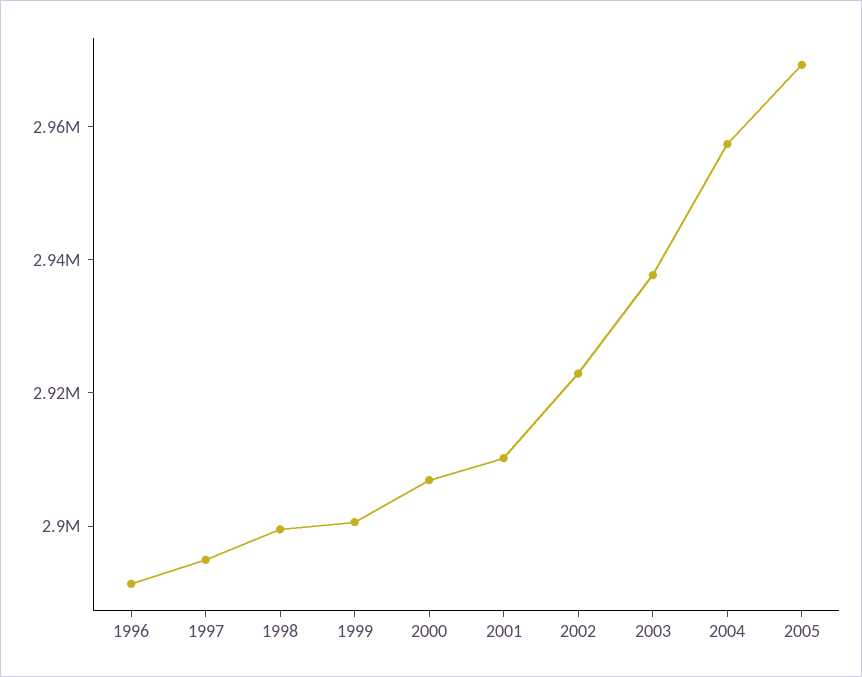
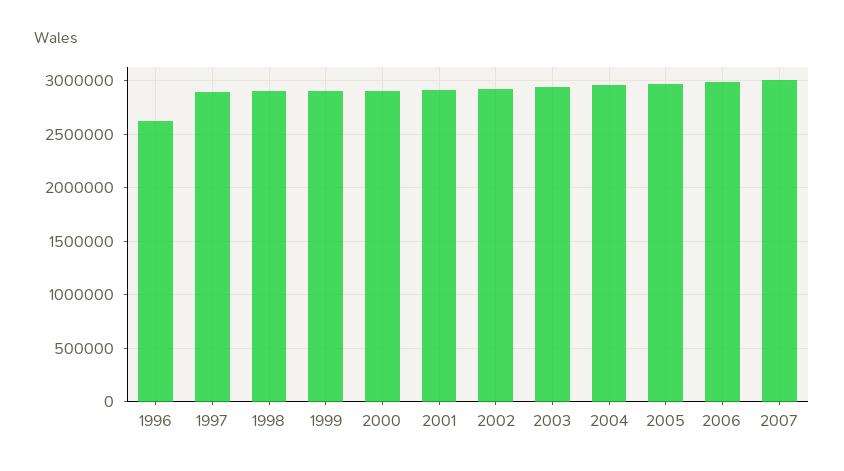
1996: 2890000 -> 2600000
2006: none -> 3000000
2007: none -> 3000000

